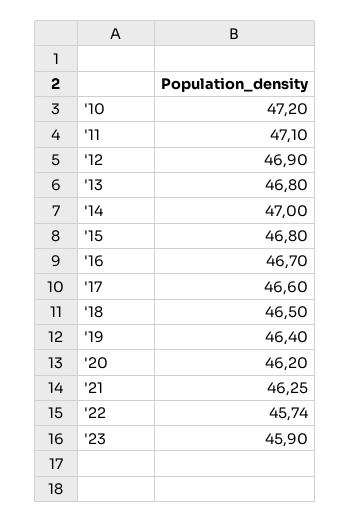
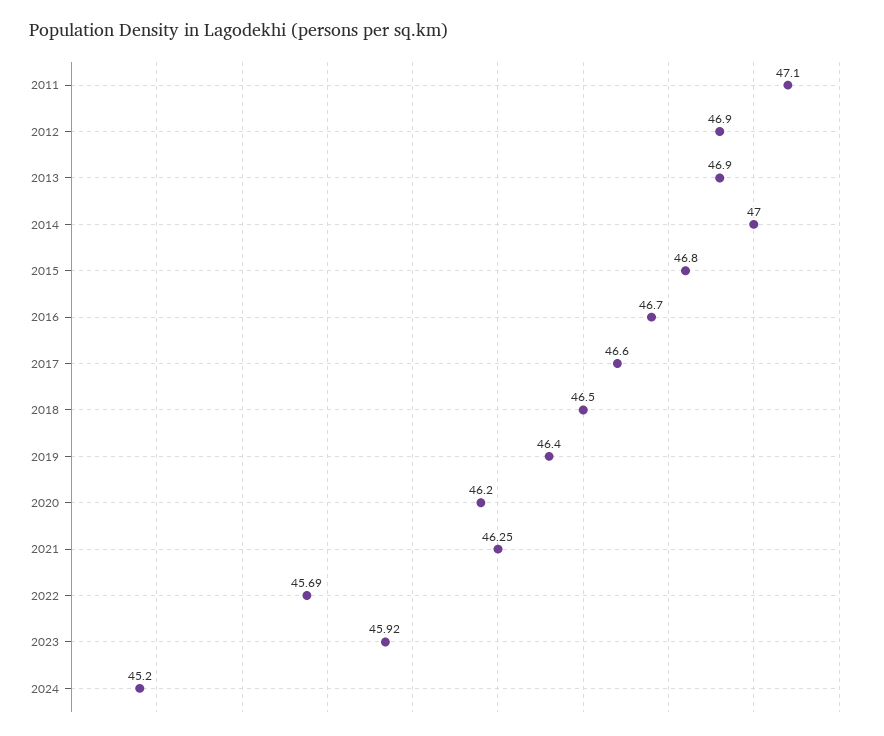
'10: 47.2 -> none
'13: 46.8 -> 46.9
'22: 45.74 -> 45.69
'23: 45.9 -> 45.92
2024: none -> 45.2

